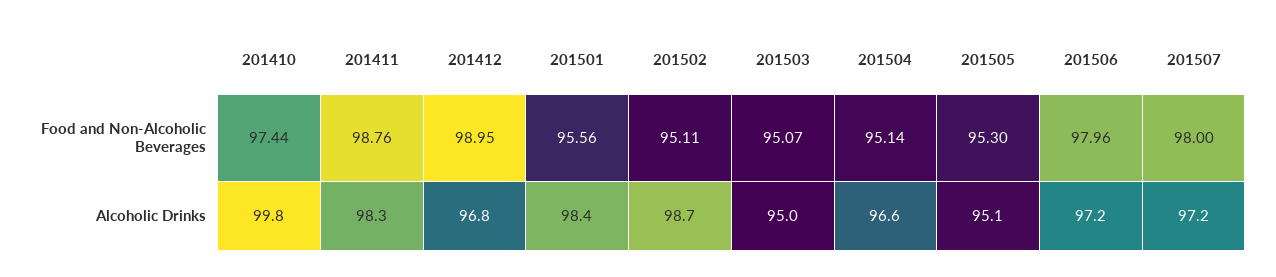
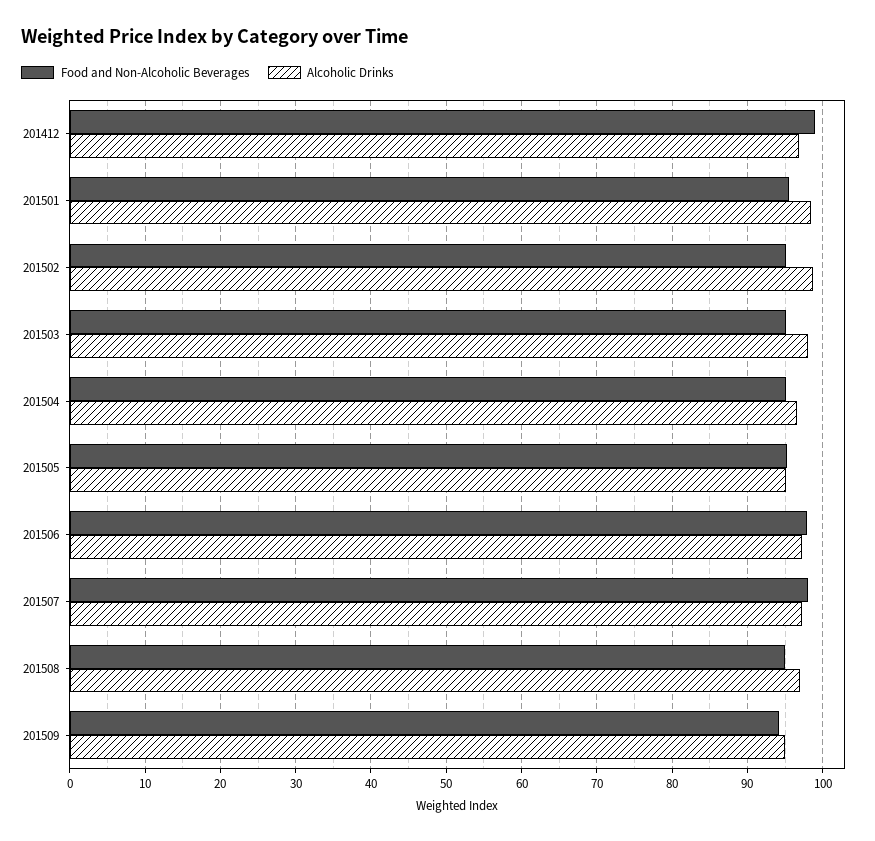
Food and Non-Alcoholic Beverages, 201410: 97.44 -> none
Food and Non-Alcoholic Beverages, 201411: 98.76 -> none
Alcoholic Drinks, 201410: 99.8 -> none
Alcoholic Drinks, 201411: 98.3 -> none
Alcoholic Drinks, 201503: 95 -> 98
Food and Non-Alcoholic Beverages, 201508: none -> 95
Alcoholic Drinks, 201508: none -> 97
Food and Non-Alcoholic Beverages, 201509: none -> 94
Alcoholic Drinks, 201509: none -> 95

